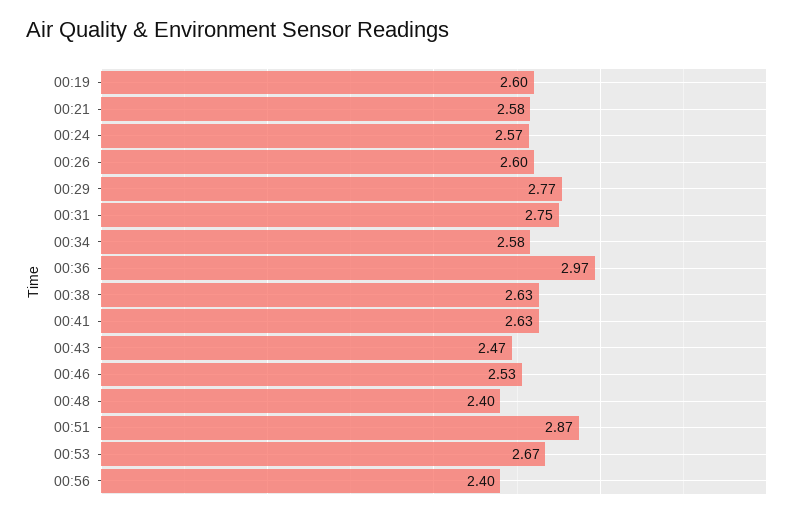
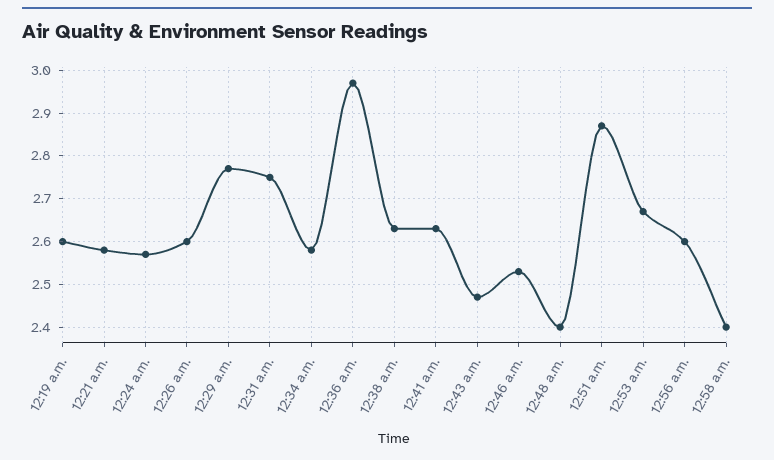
00:56: 2.4 -> 2.6
12:58 a.m.: none -> 2.4

